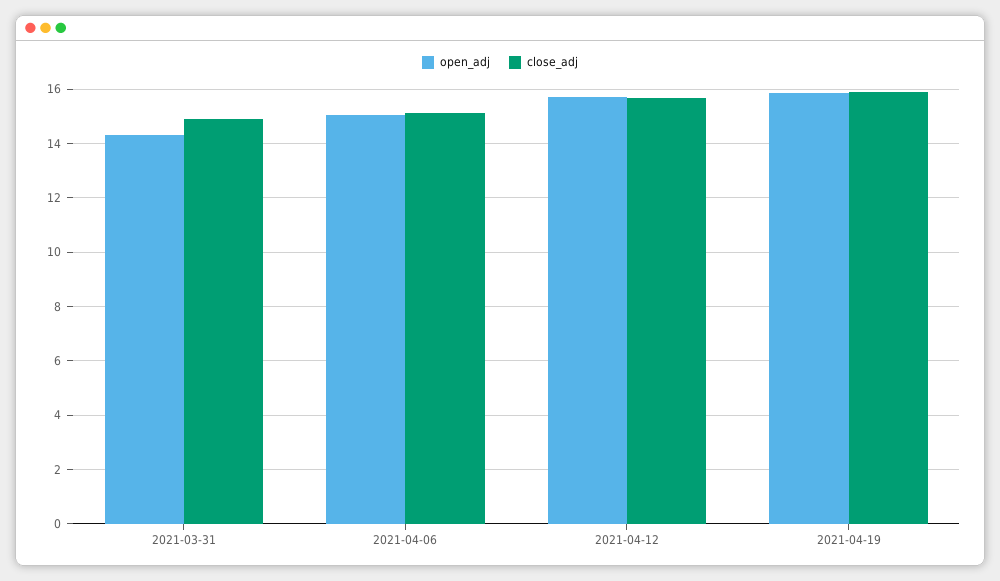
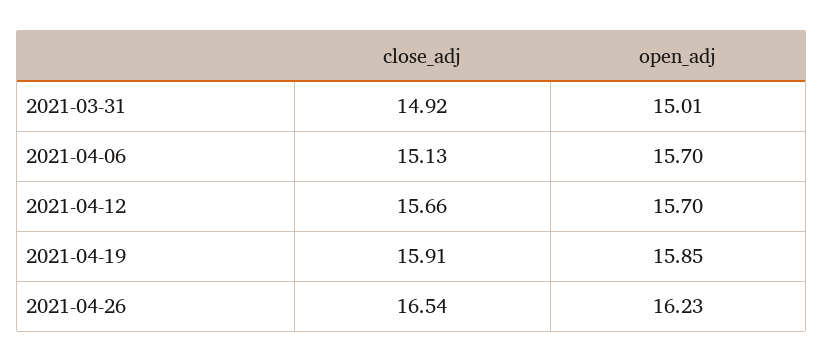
open_adj, 2021-03-31: 14.25 -> 15.01
open_adj, 2021-04-06: 15 -> 15.7
close_adj, 2021-04-26: none -> 16.54
open_adj, 2021-04-26: none -> 16.23

